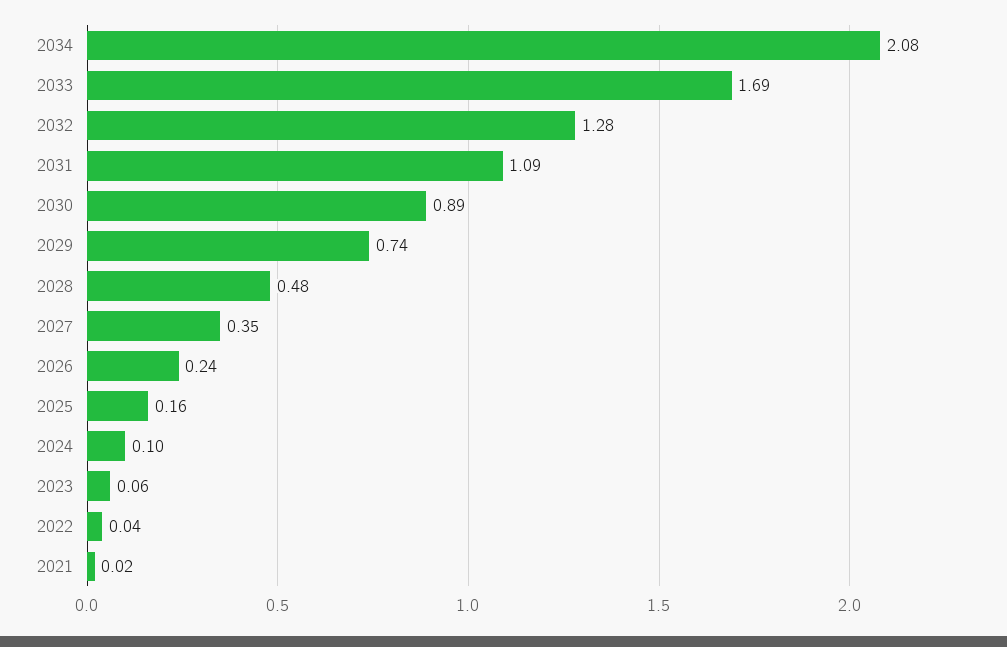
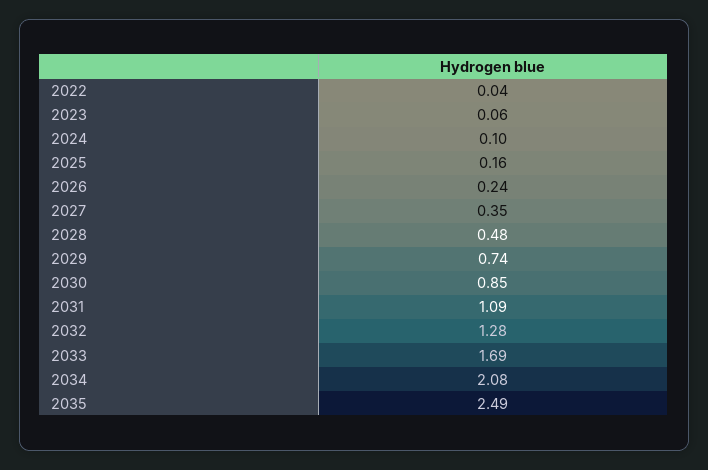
2030: 0.89 -> 0.85
2021: 0.02 -> none
2035: none -> 2.49

